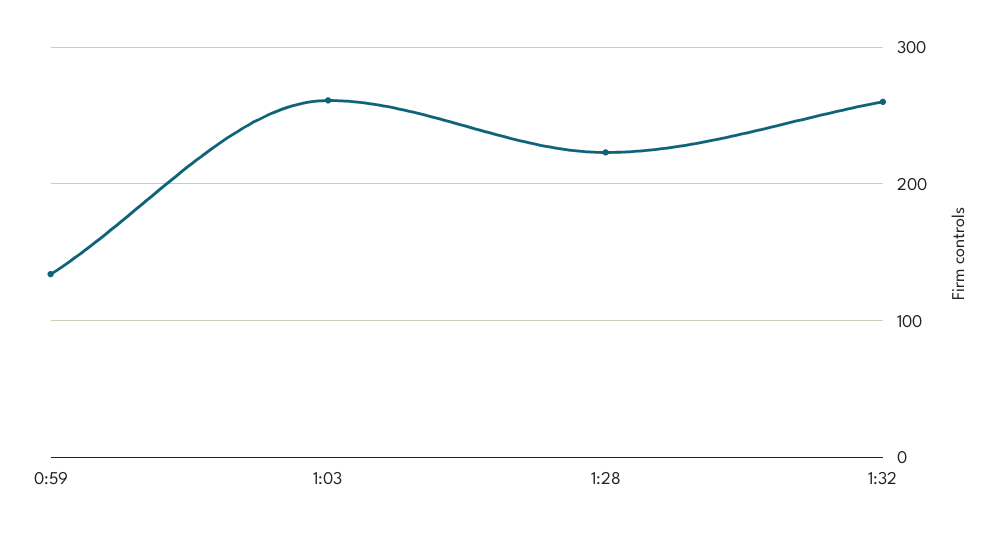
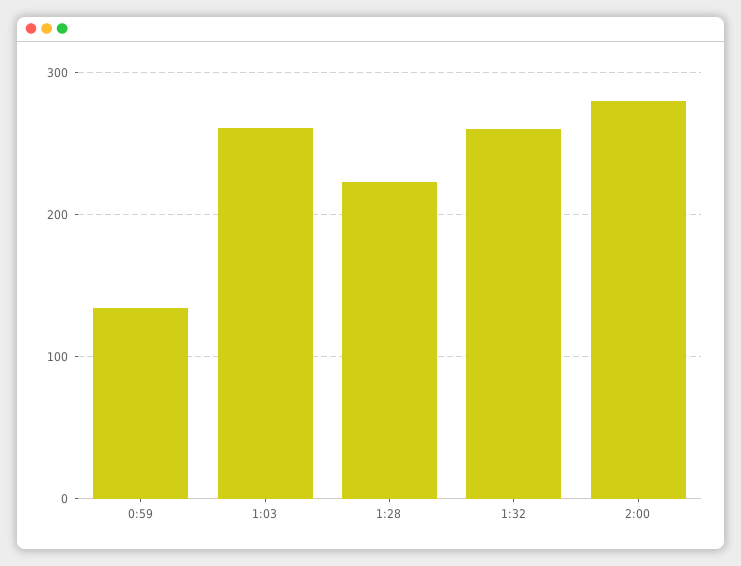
2:00: none -> 280

